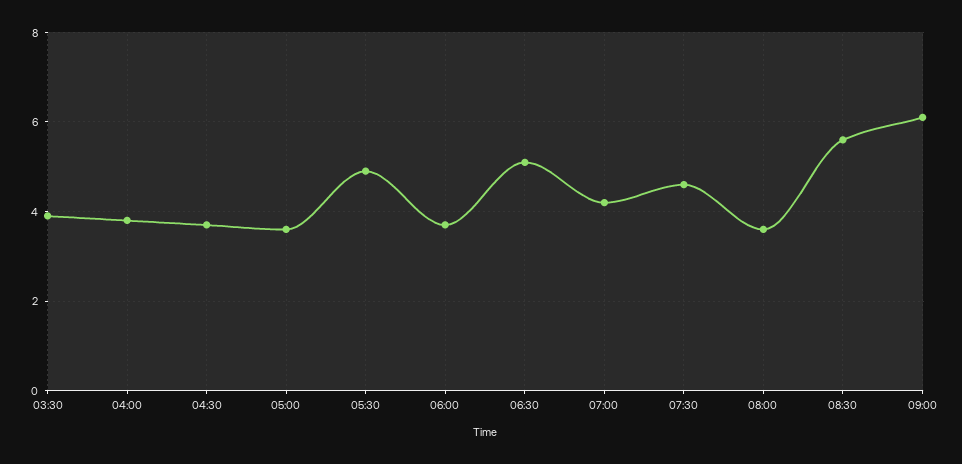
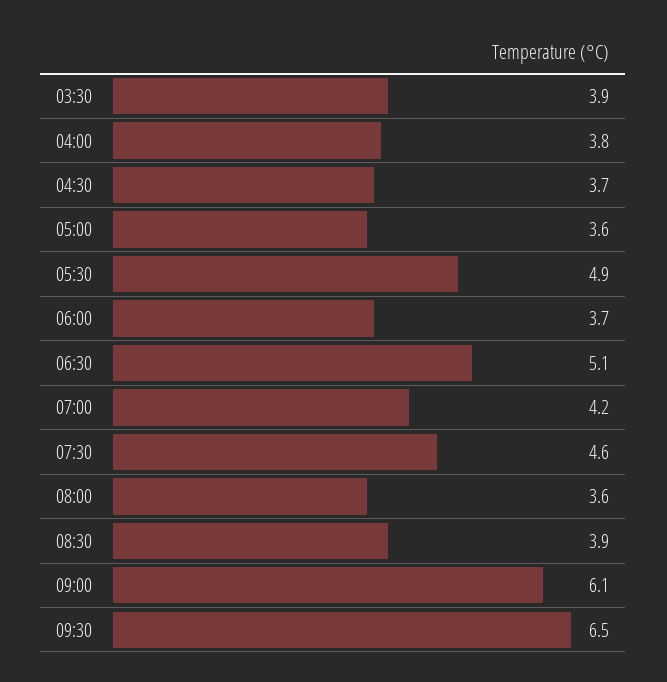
08:30: 5.5 -> 3.9
09:30: none -> 6.5

